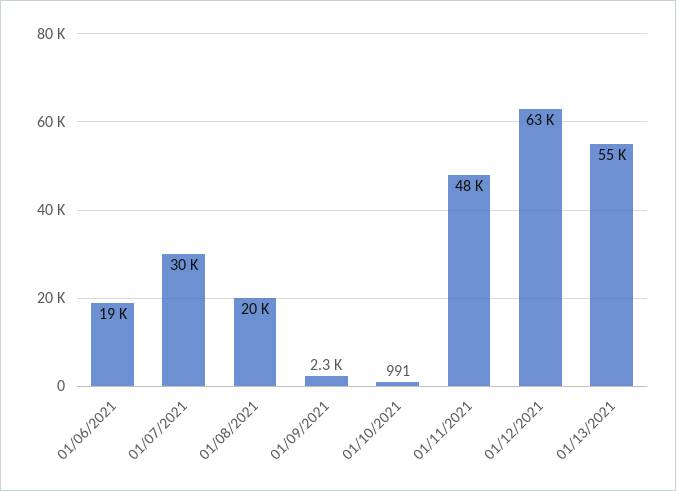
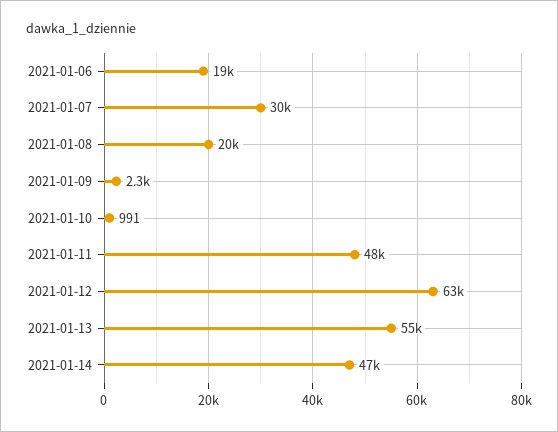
2021-01-14: none -> 47000

